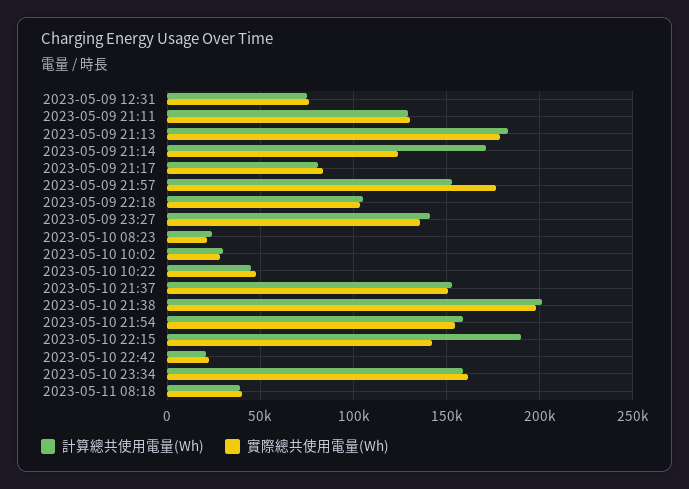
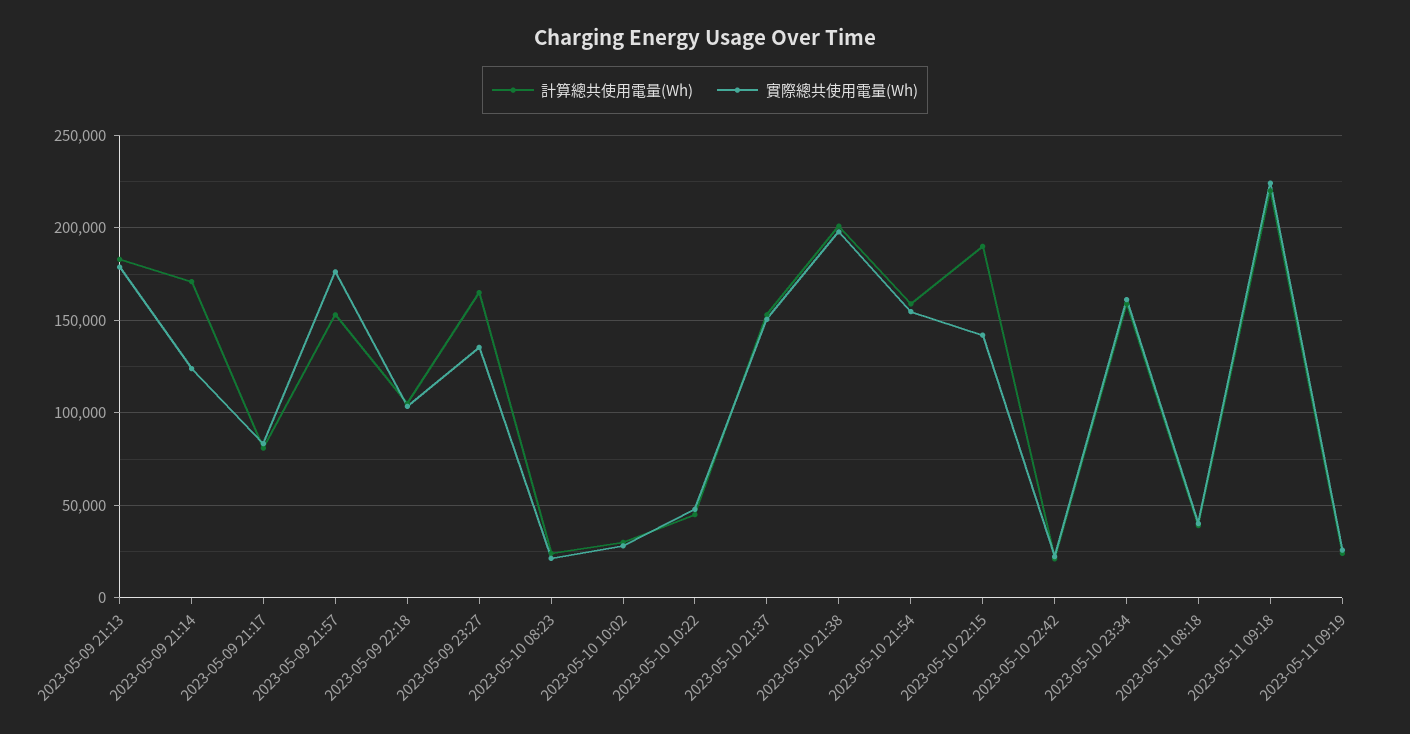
計算總共使用電量(Wh), 2023-05-09 12:31: 75000 -> none
實際總共使用電量(Wh), 2023-05-09 12:31: 75000 -> none
計算總共使用電量(Wh), 2023-05-09 21:11: 130000 -> none
實際總共使用電量(Wh), 2023-05-09 21:11: 130000 -> none
計算總共使用電量(Wh), 2023-05-09 23:27: 140000 -> 165000
計算總共使用電量(Wh), 2023-05-11 09:18: none -> 220000
實際總共使用電量(Wh), 2023-05-11 09:18: none -> 225000
計算總共使用電量(Wh), 2023-05-11 09:19: none -> 25000
實際總共使用電量(Wh), 2023-05-11 09:19: none -> 25000

